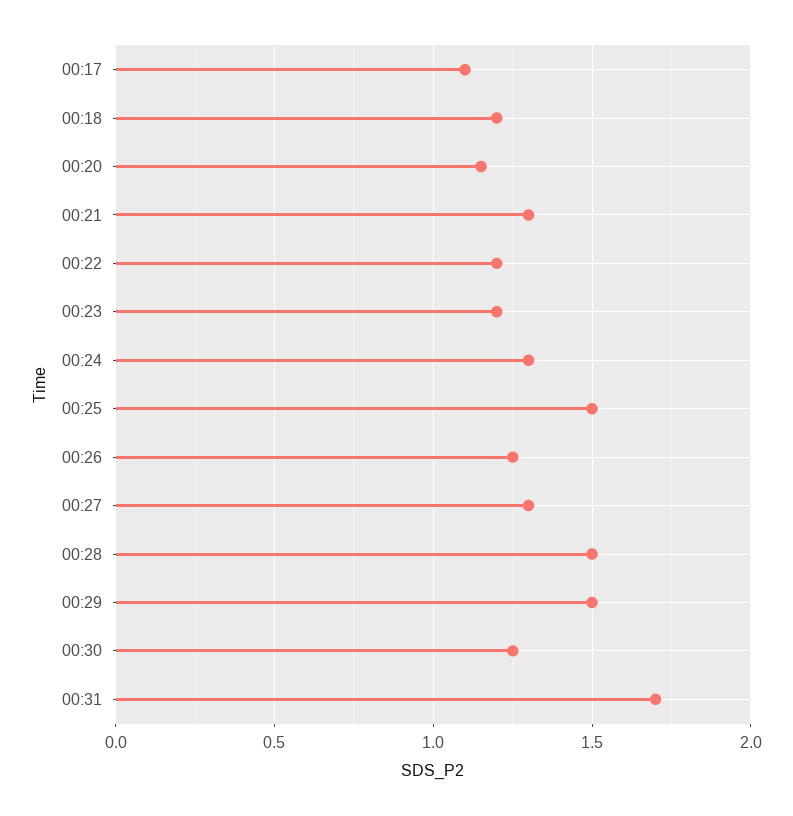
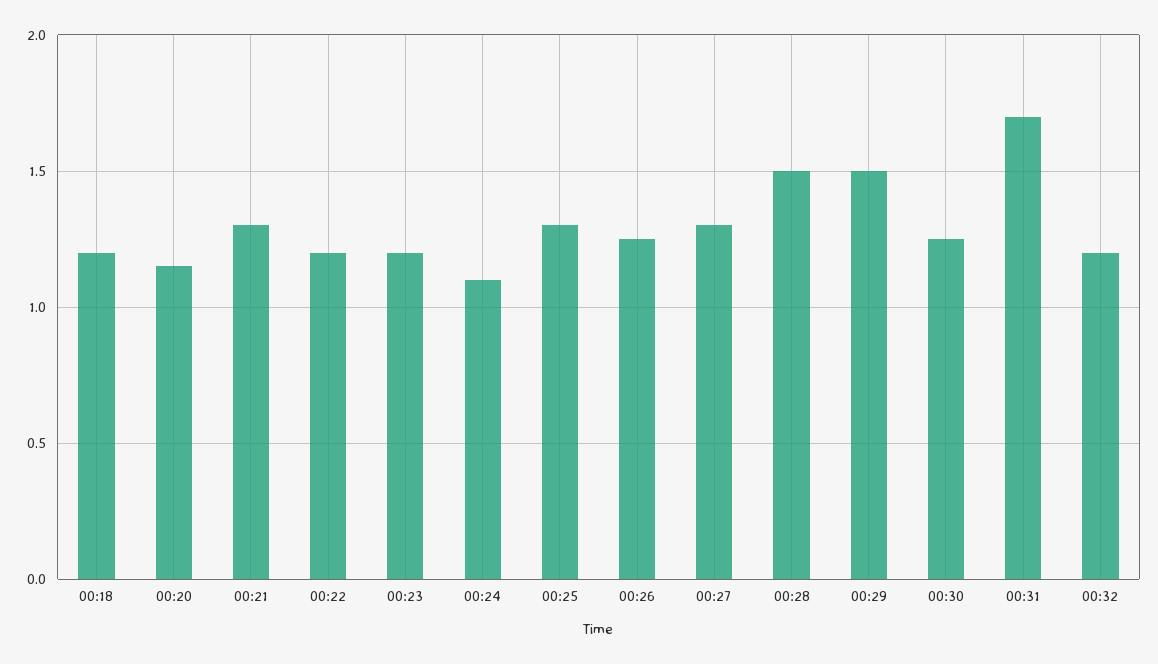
00:17: 1.1 -> none
00:24: 1.3 -> 1.1
00:25: 1.5 -> 1.3
00:32: none -> 1.2

